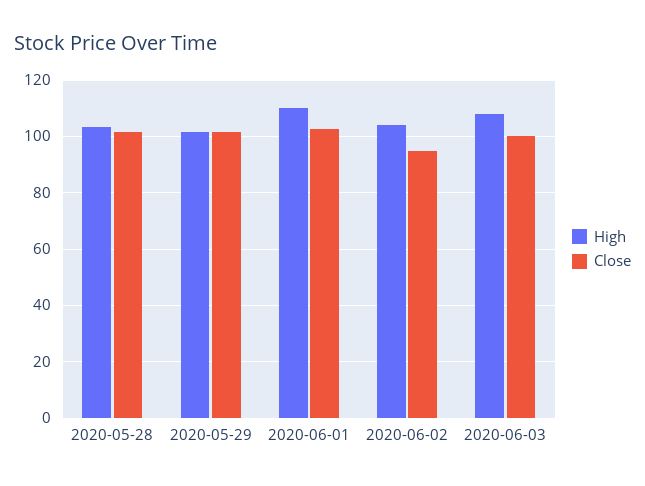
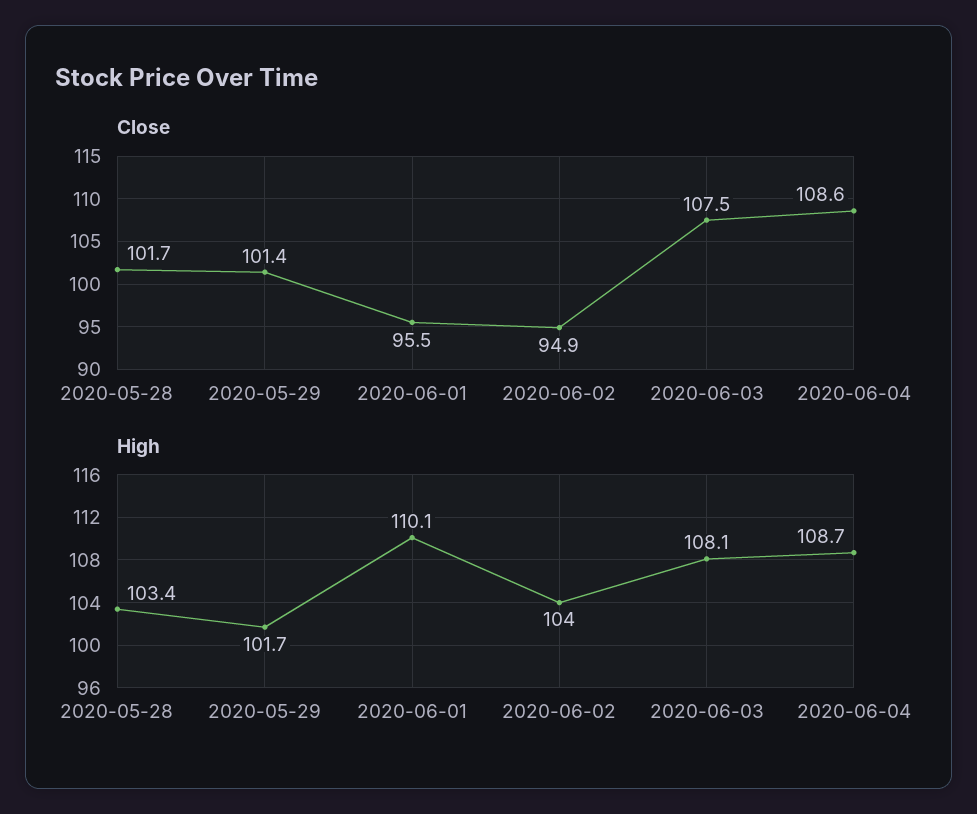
Close, 2020-06-01: 102.5 -> 95.5
Close, 2020-06-03: 100 -> 107.5
Close, 2020-06-04: none -> 108.6
High, 2020-06-04: none -> 108.7

